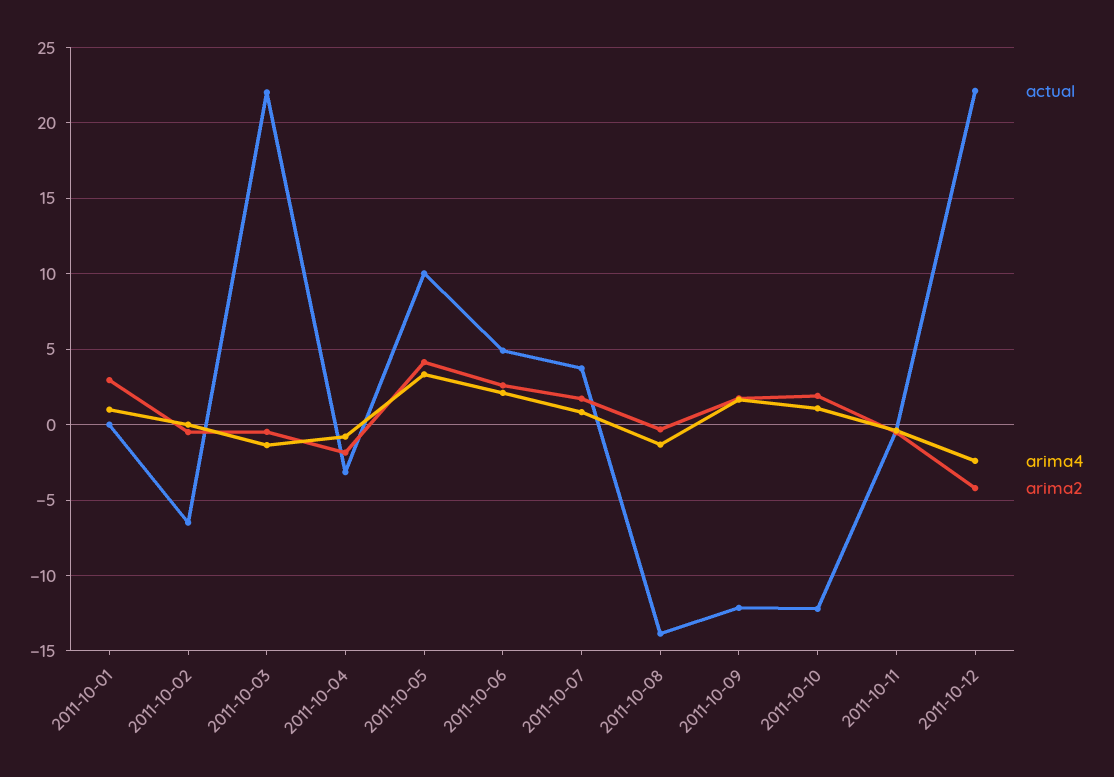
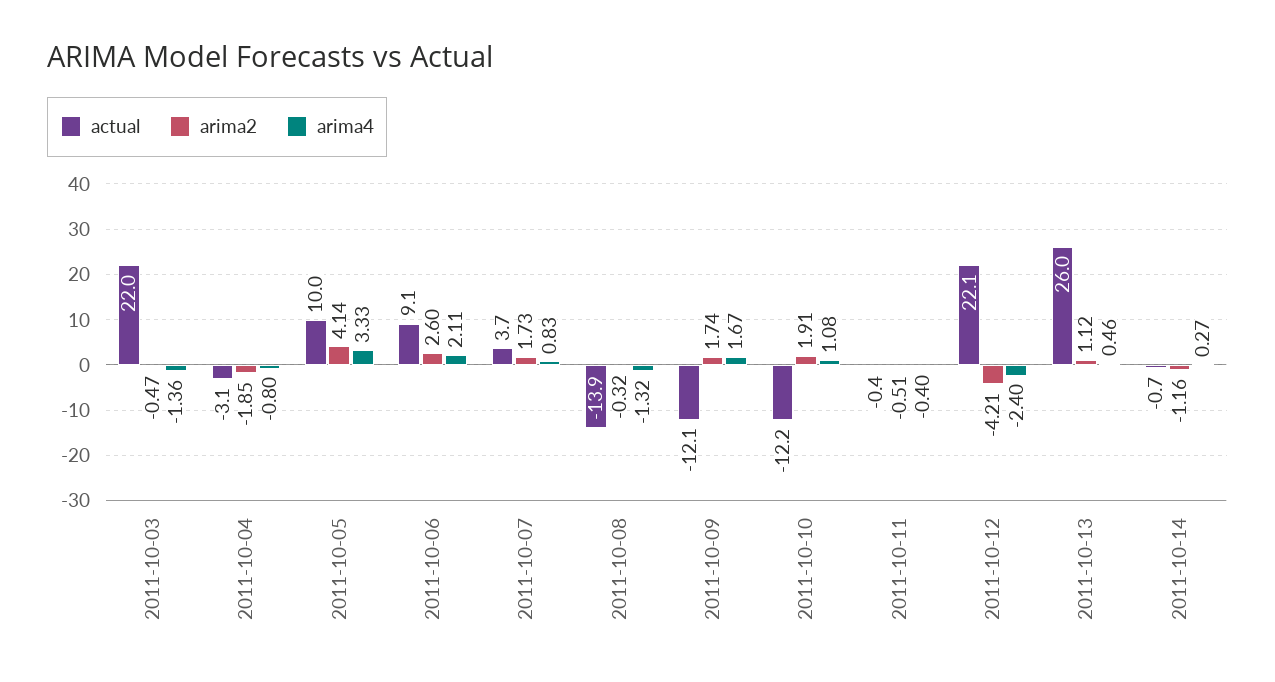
actual, 2011-10-01: 0 -> none
arima4, 2011-10-01: 1 -> none
arima2, 2011-10-01: 3 -> none
actual, 2011-10-02: -6.5 -> none
arima4, 2011-10-02: 0 -> none
arima2, 2011-10-02: -0.5 -> none
actual, 2011-10-06: 5 -> 9.1
actual, 2011-10-13: none -> 26
arima2, 2011-10-13: none -> 1.12
arima4, 2011-10-13: none -> 0.46
actual, 2011-10-14: none -> -0.7
arima2, 2011-10-14: none -> -1.16
arima4, 2011-10-14: none -> 0.27

